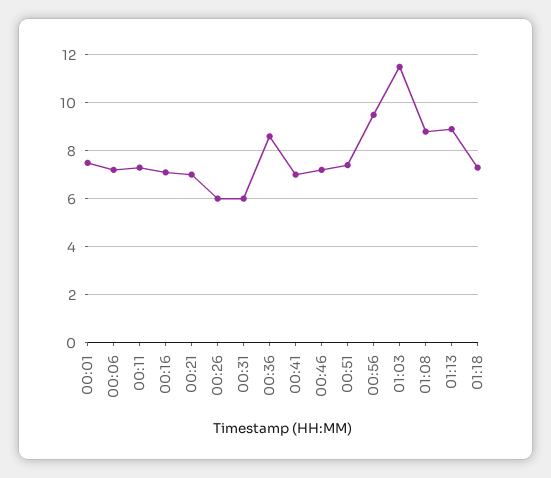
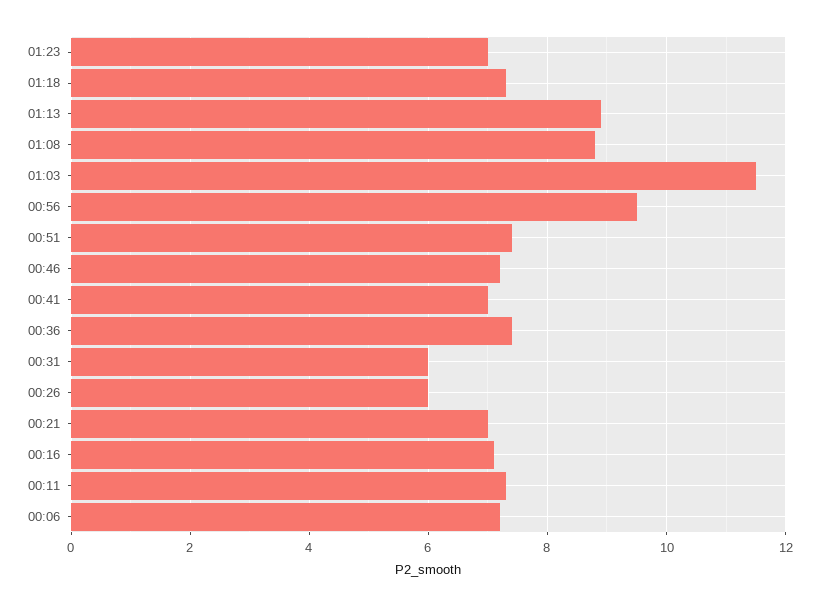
00:01: 7.5 -> none
00:36: 8.5 -> 7.5
01:23: none -> 7

